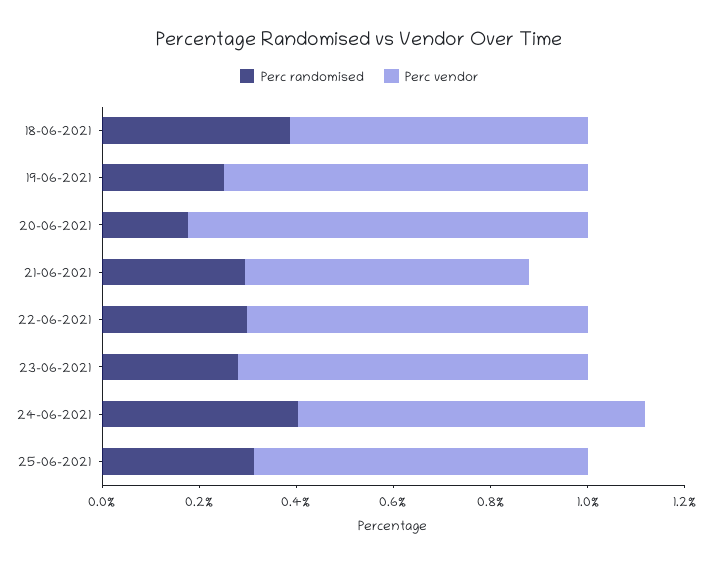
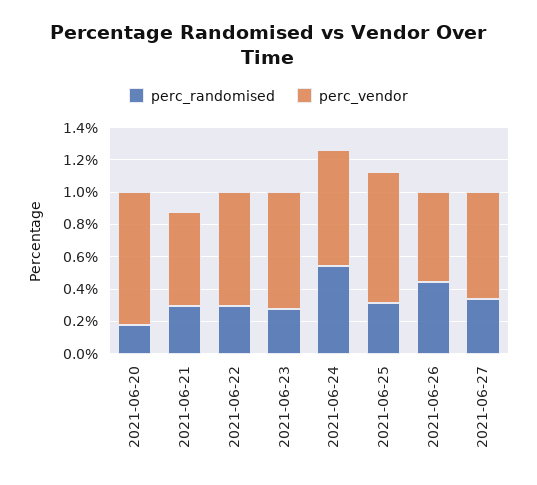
Perc randomised, 18-06-2021: 0.4 -> none
Perc vendor, 18-06-2021: 0.6 -> none
Perc randomised, 19-06-2021: 0.25 -> none
Perc vendor, 19-06-2021: 0.75 -> none
Perc randomised, 24-06-2021: 0.4 -> 0.55
Perc vendor, 25-06-2021: 0.7 -> 0.8
Perc randomised, 2021-06-26: none -> 0.45
Perc vendor, 2021-06-26: none -> 0.55
Perc randomised, 2021-06-27: none -> 0.35
Perc vendor, 2021-06-27: none -> 0.65

